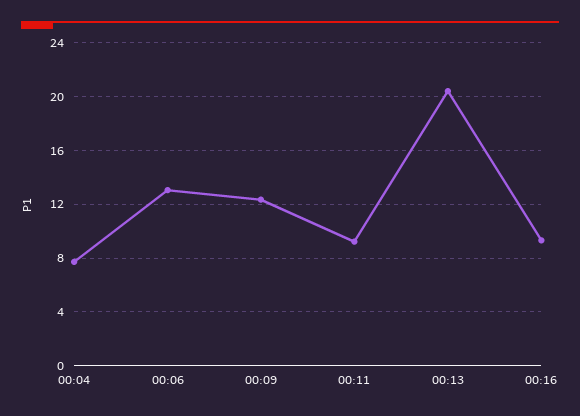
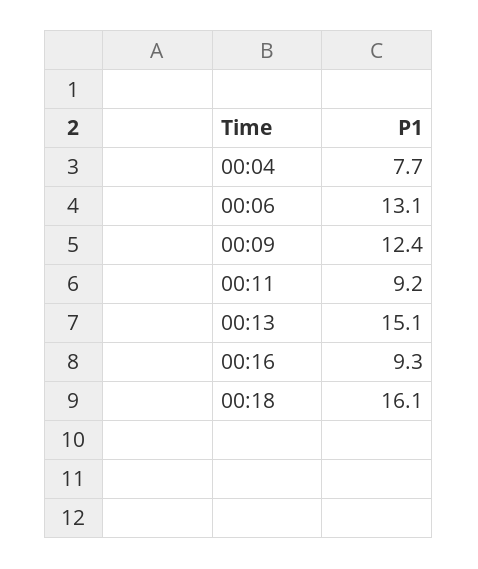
00:13: 20.5 -> 15.1
00:18: none -> 16.1

